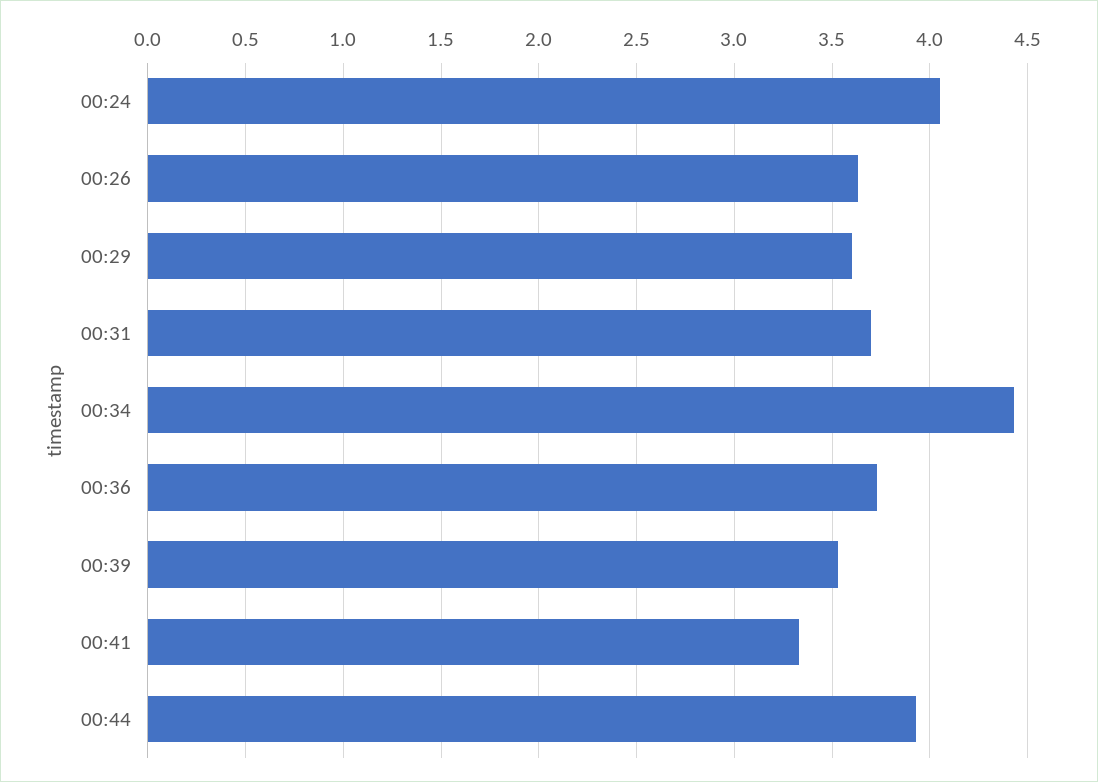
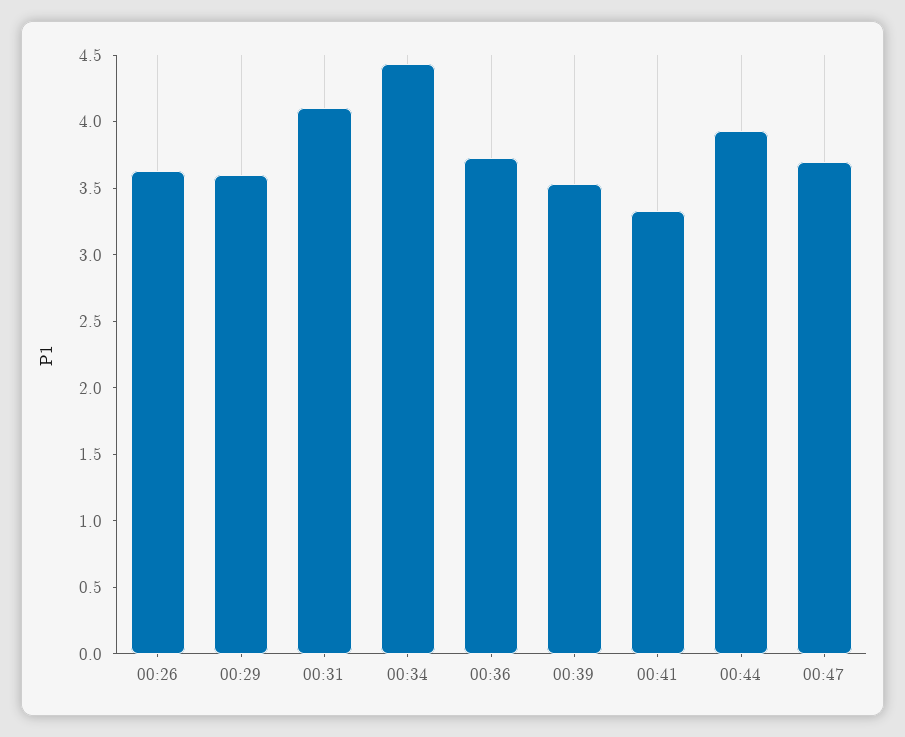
00:24: 4.05 -> none
00:31: 3.7 -> 4.1
00:47: none -> 3.7

